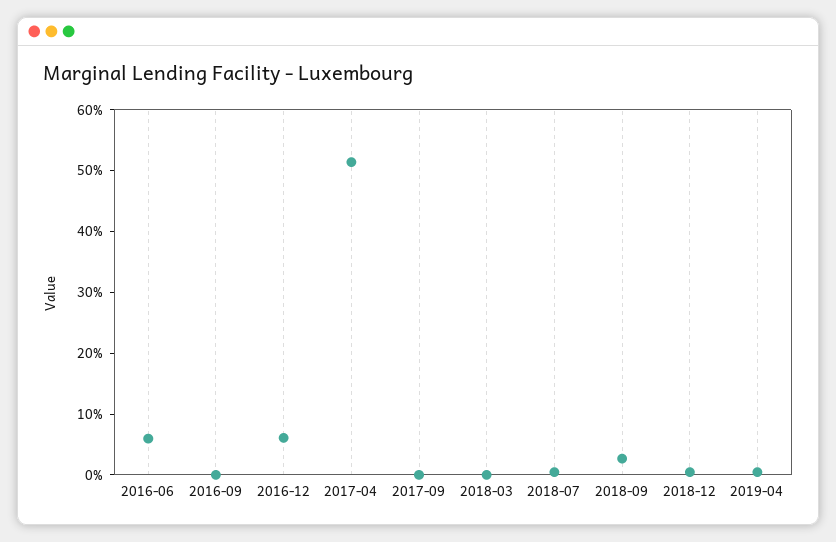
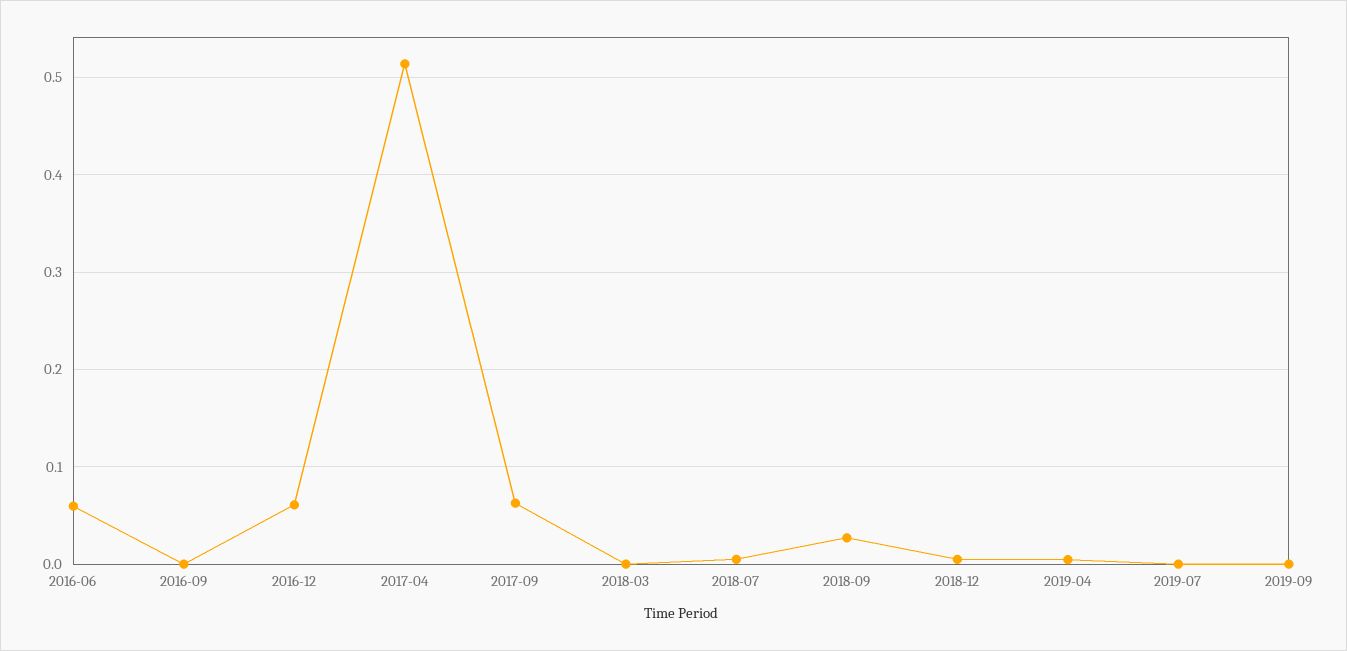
2017-09: 0 -> 0.06
2019-07: none -> 0
2019-09: none -> 0

